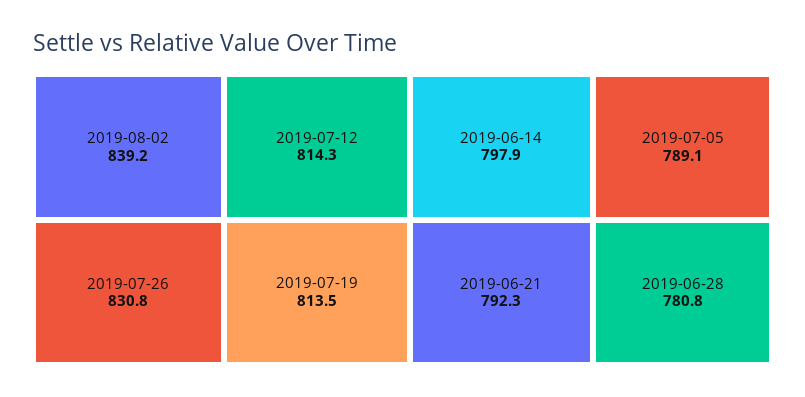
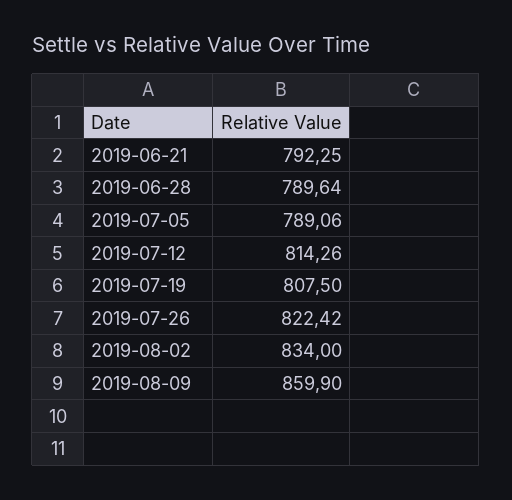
2019-08-02: 839.2 -> 834
2019-07-26: 830.8 -> 822.42
2019-07-19: 813.5 -> 807.5
2019-06-14: 797.9 -> none
2019-06-28: 780.8 -> 789.64
2019-08-09: none -> 859.9

